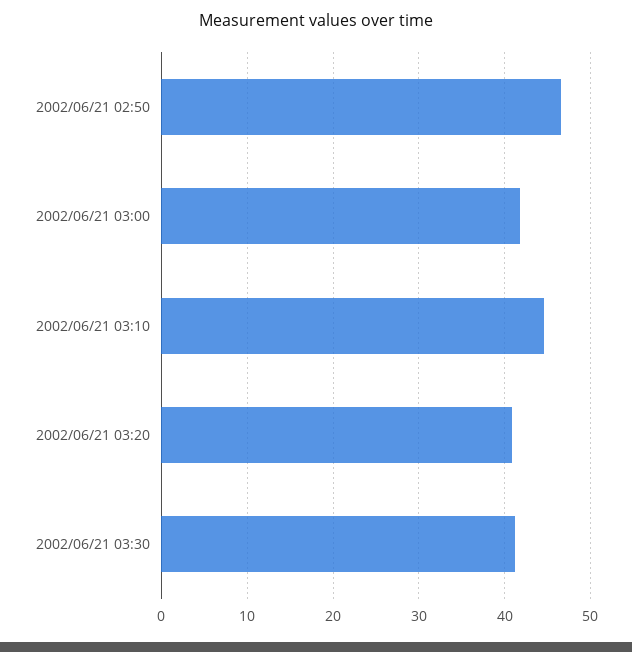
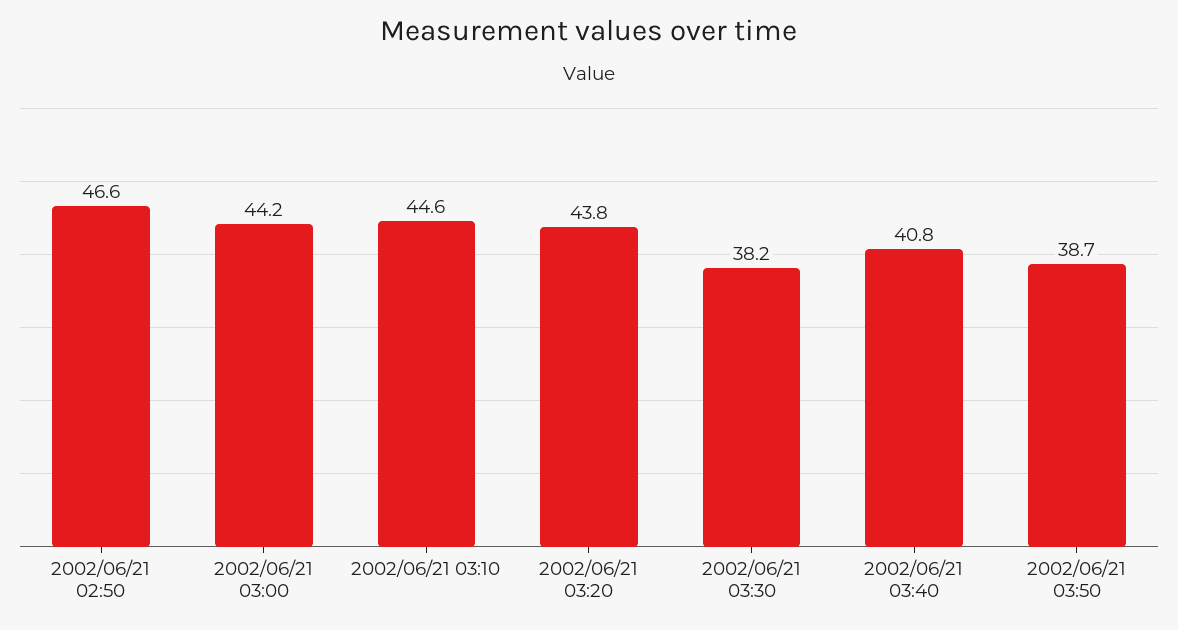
2002/06/21 03:00: 42 -> 44.2
2002/06/21 03:20: 41 -> 43.8
2002/06/21 03:30: 41 -> 38.2
2002/06/21 03:40: none -> 40.8
2002/06/21 03:50: none -> 38.7

